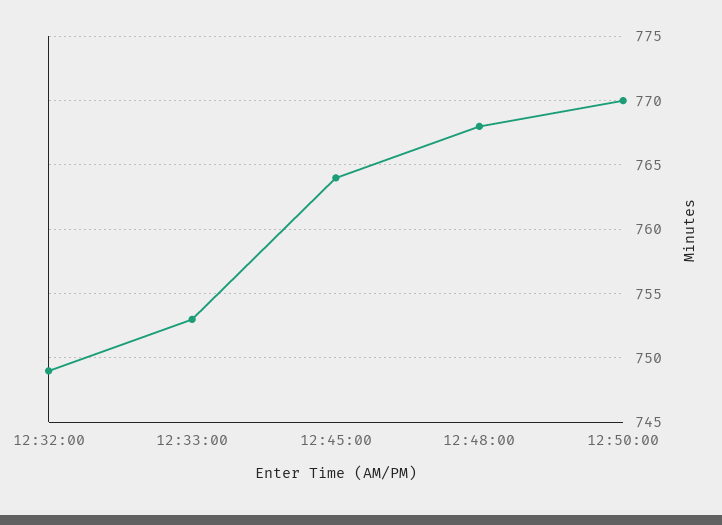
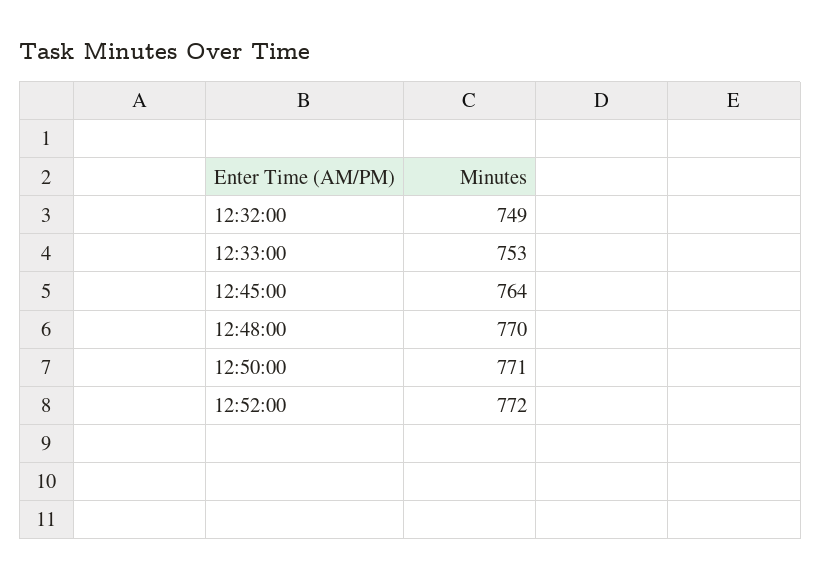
12:48:00: 768 -> 770
12:50:00: 770 -> 771
12:52:00: none -> 772

